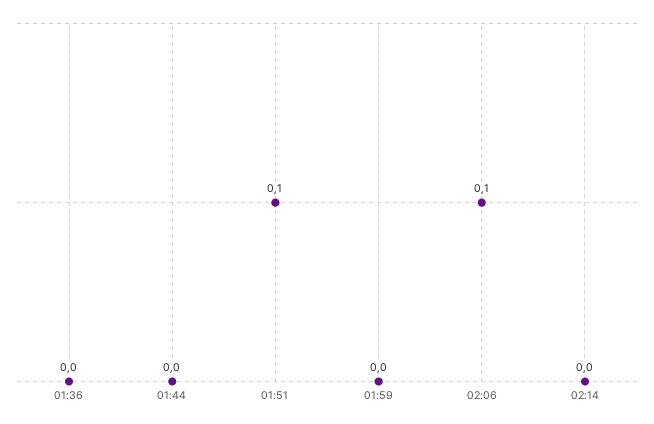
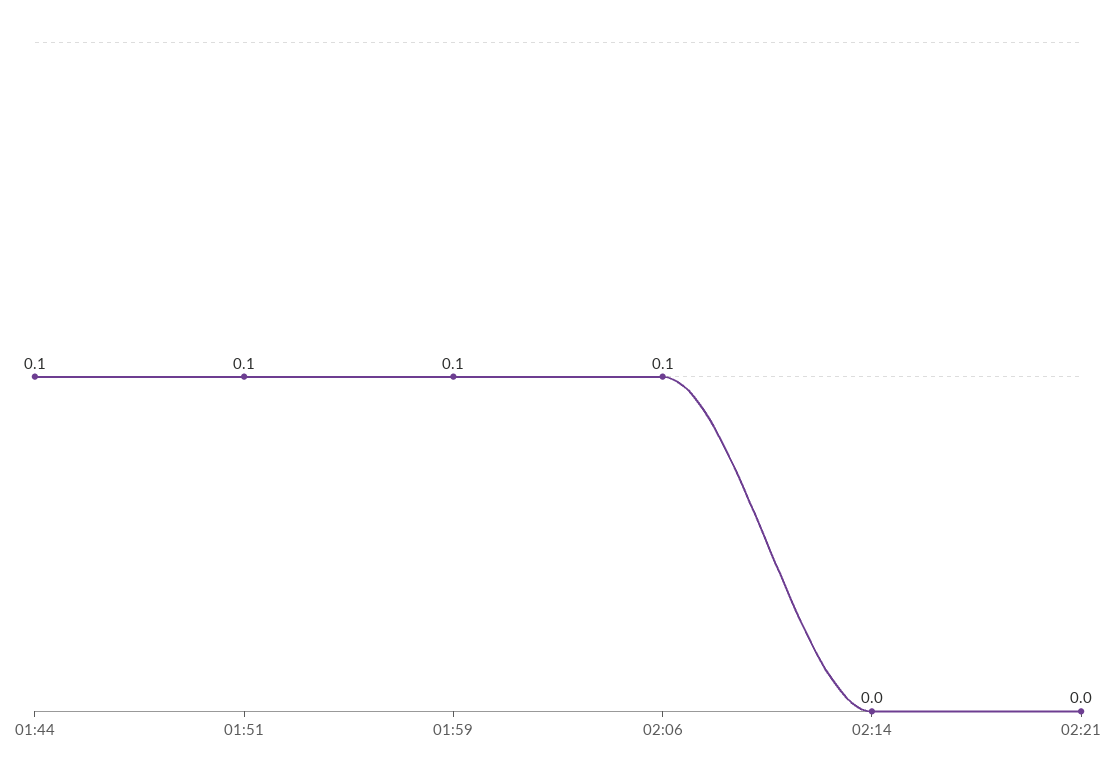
01:36: 0 -> none
01:44: 0 -> 0.1
01:59: 0 -> 0.1
02:21: none -> 0

